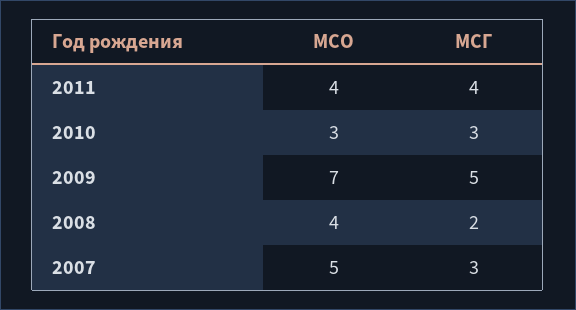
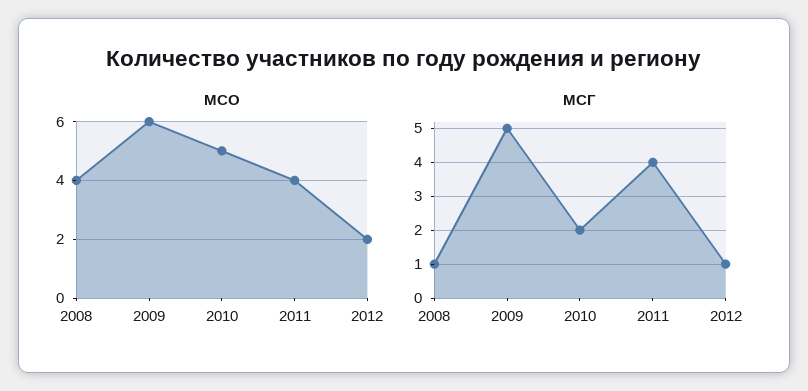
МСО, 2010: 3 -> 5
МСГ, 2010: 3 -> 2
МСО, 2009: 7 -> 6
МСГ, 2008: 2 -> 1
МСО, 2007: 5 -> none
МСГ, 2007: 3 -> none
МСО, 2012: none -> 2
МСГ, 2012: none -> 1

